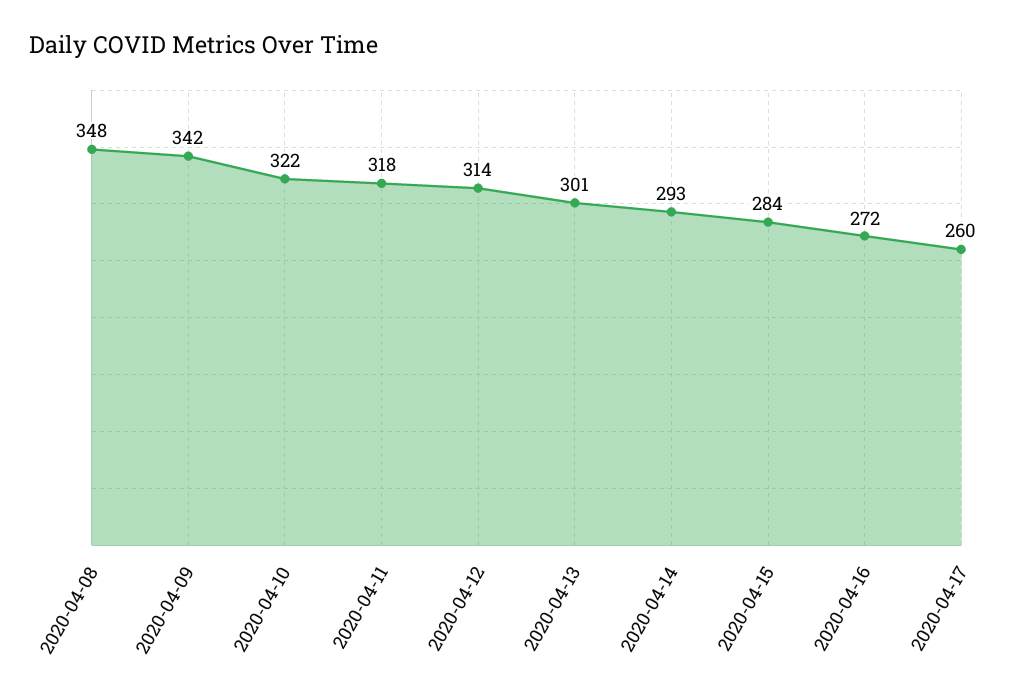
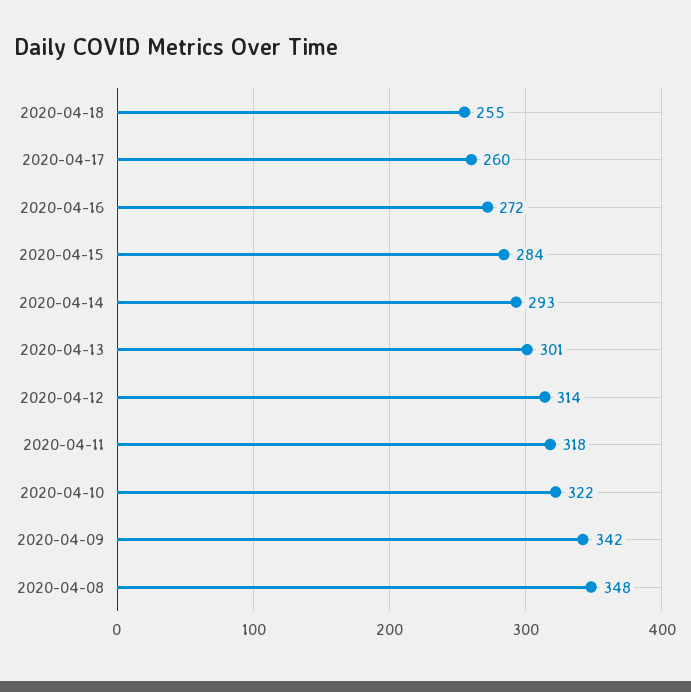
2020-04-18: none -> 255

